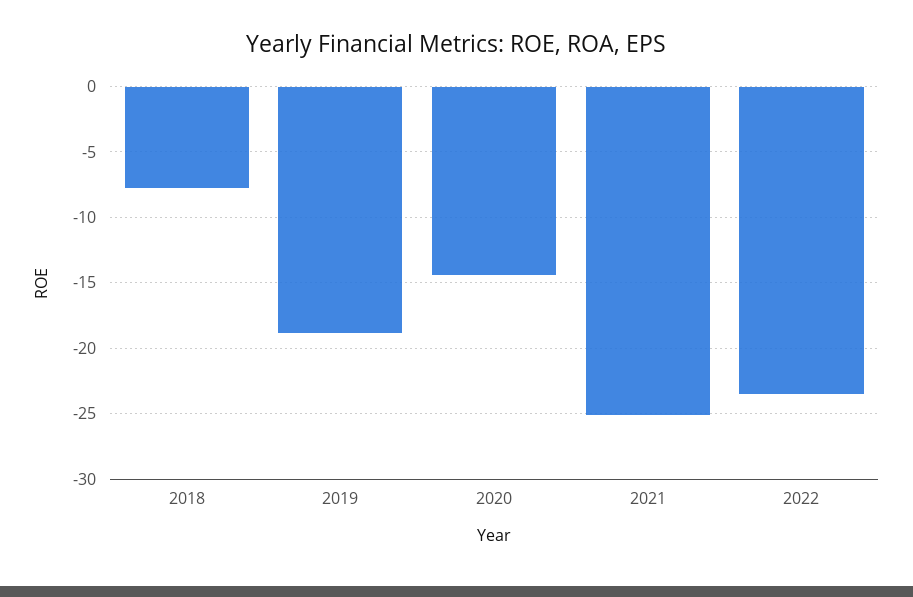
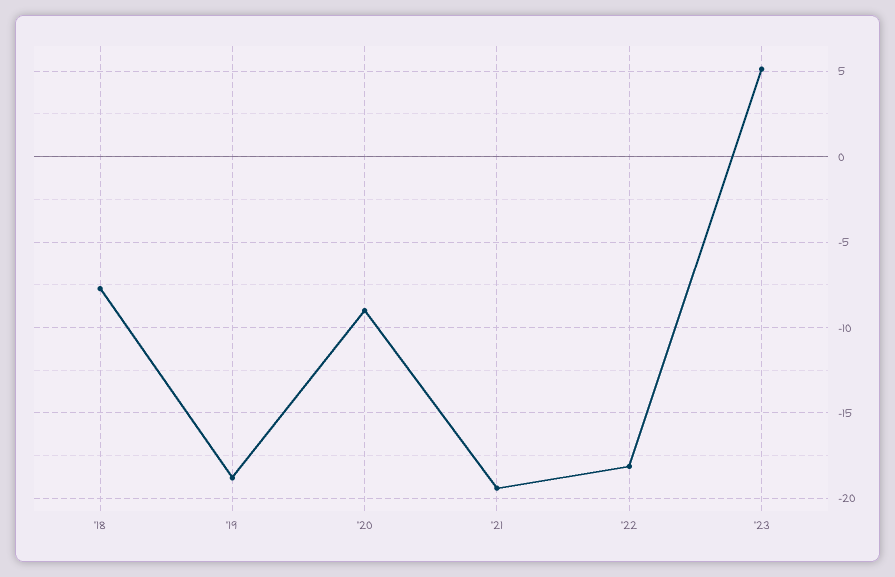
2020: -14.5 -> -9
2021: -25 -> -19.5
2022: -23.5 -> -18
'23: none -> 5

